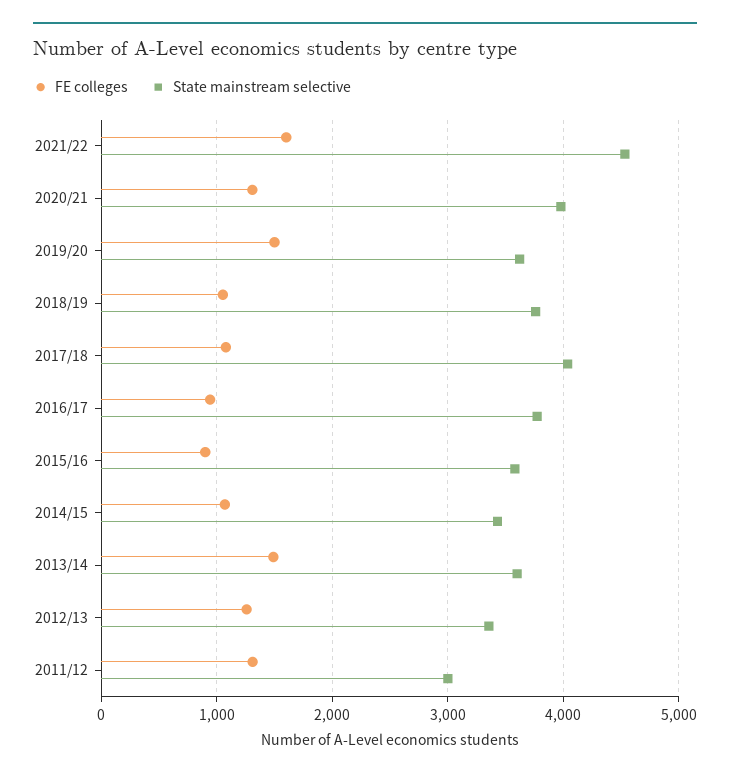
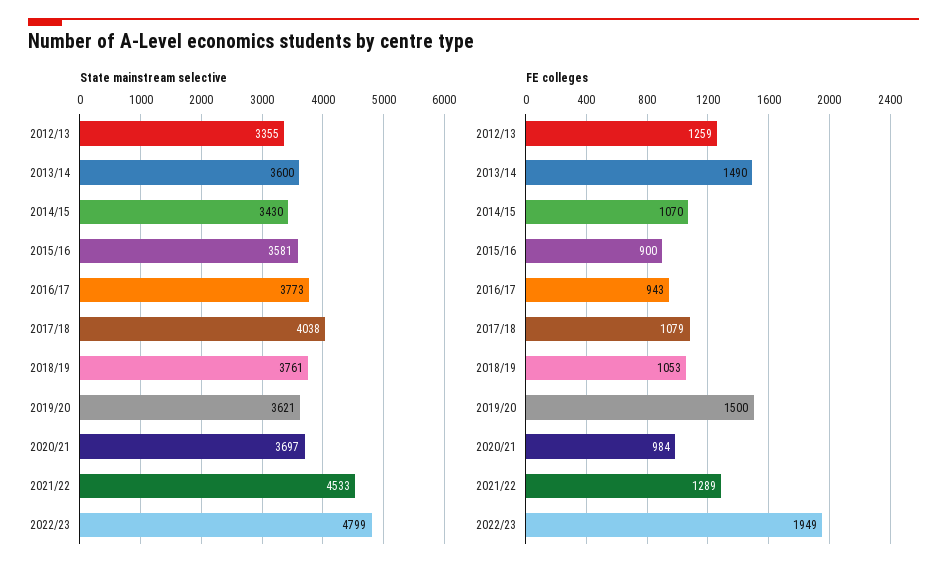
FE colleges, 2021/22: 1600 -> 1289
FE colleges, 2020/21: 1300 -> 984
State mainstream selective, 2020/21: 4000 -> 3697
FE colleges, 2011/12: 1300 -> none
State mainstream selective, 2011/12: 3000 -> none
State mainstream selective, 2022/23: none -> 4799
FE colleges, 2022/23: none -> 1949

